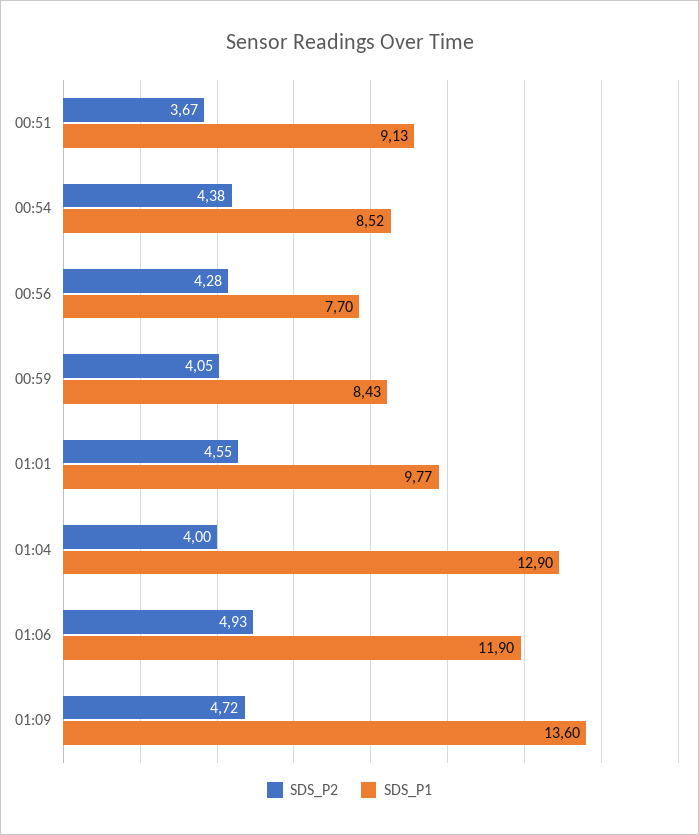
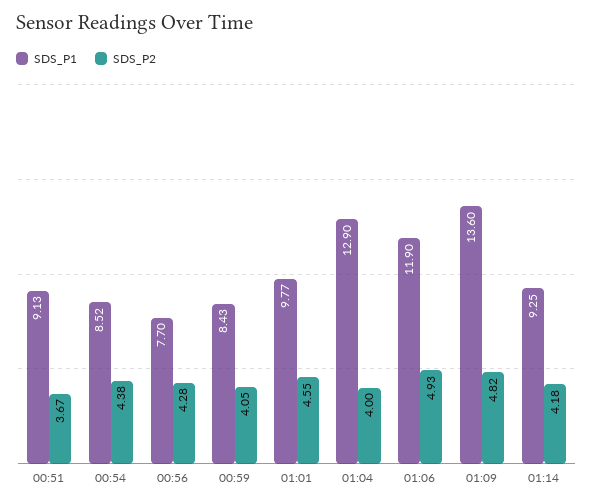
SDS_P2, 01:09: 4.72 -> 4.82
SDS_P1, 01:14: none -> 9.25
SDS_P2, 01:14: none -> 4.18

